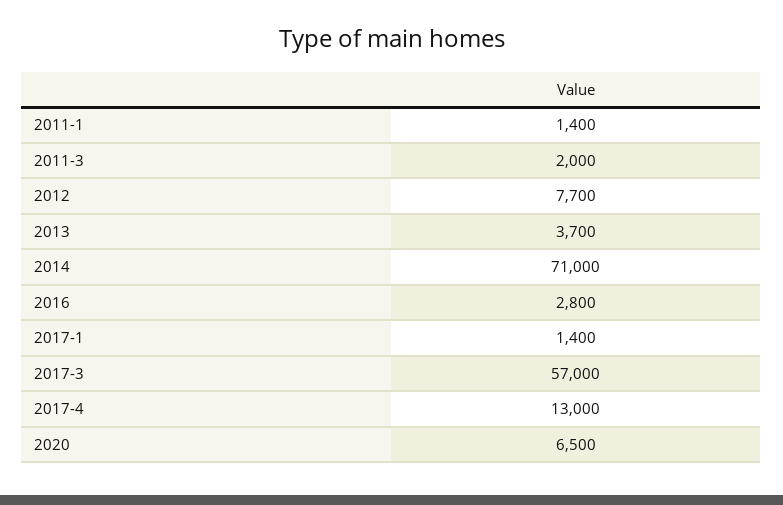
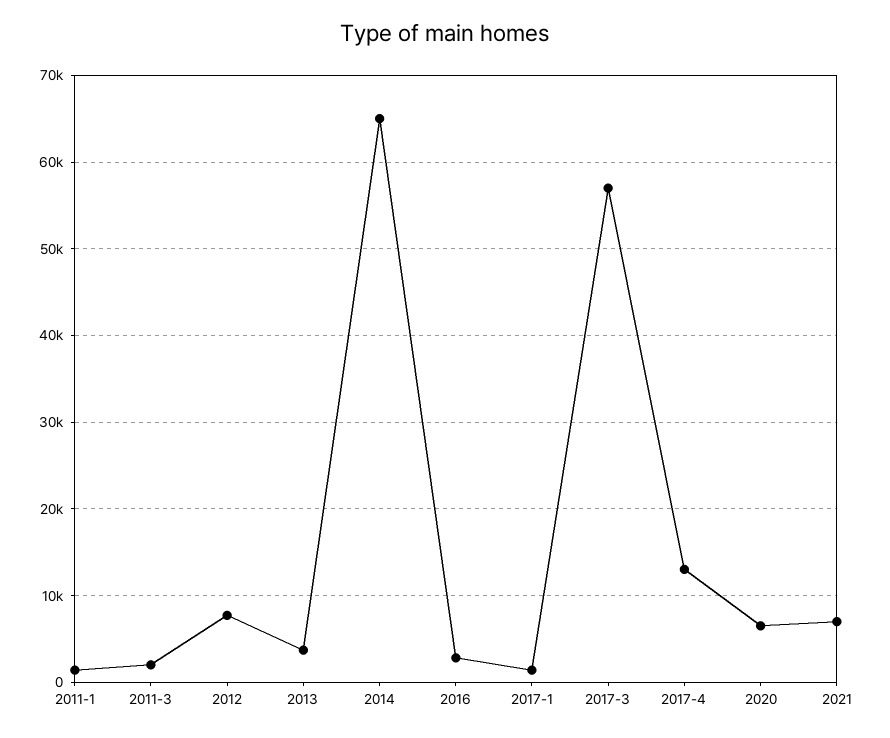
2014: 71000 -> 65000
2021: none -> 7000

